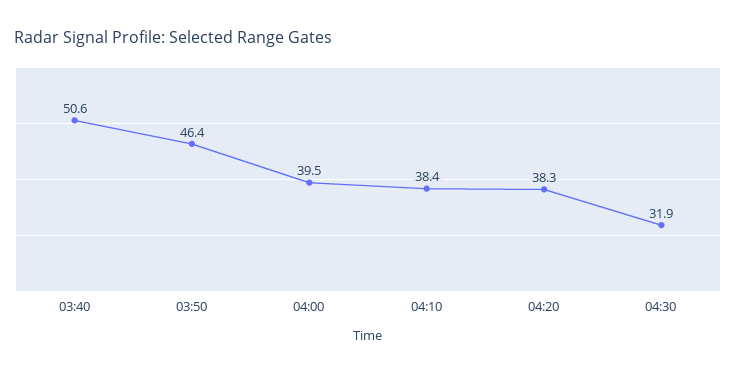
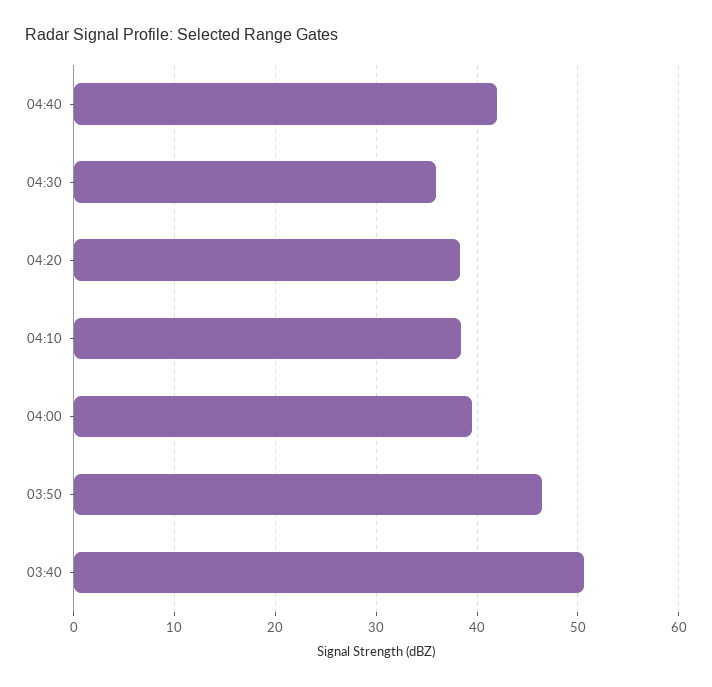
04:30: 31.9 -> 36
04:40: none -> 42

